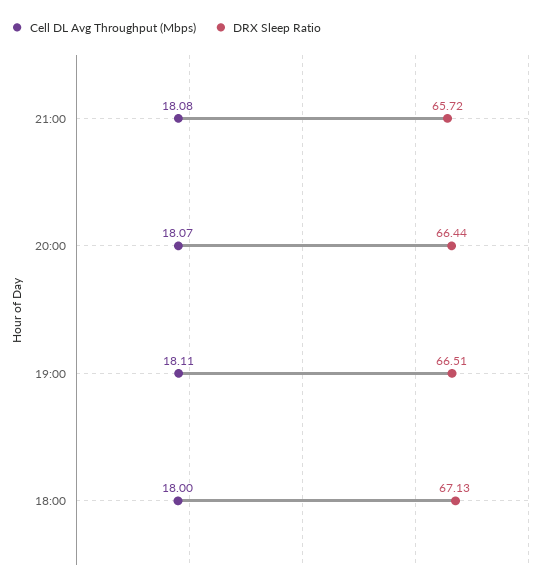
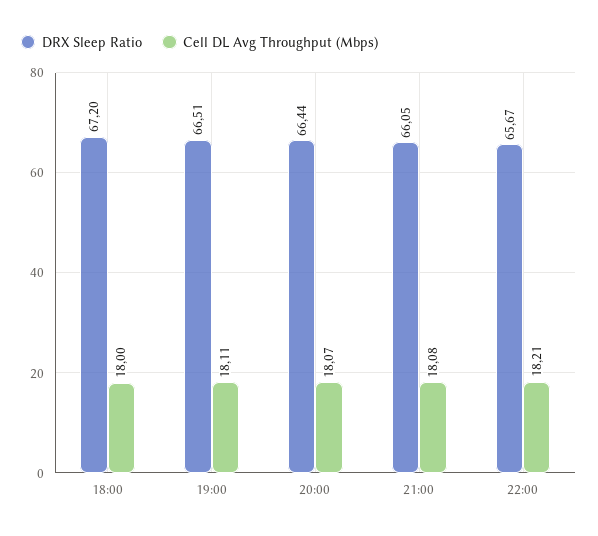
DRX Sleep Ratio, 21:00: 65.72 -> 66.05
DRX Sleep Ratio, 18:00: 67.13 -> 67.2
DRX Sleep Ratio, 22:00: none -> 65.67
Cell DL Avg Throughput (Mbps), 22:00: none -> 18.21

